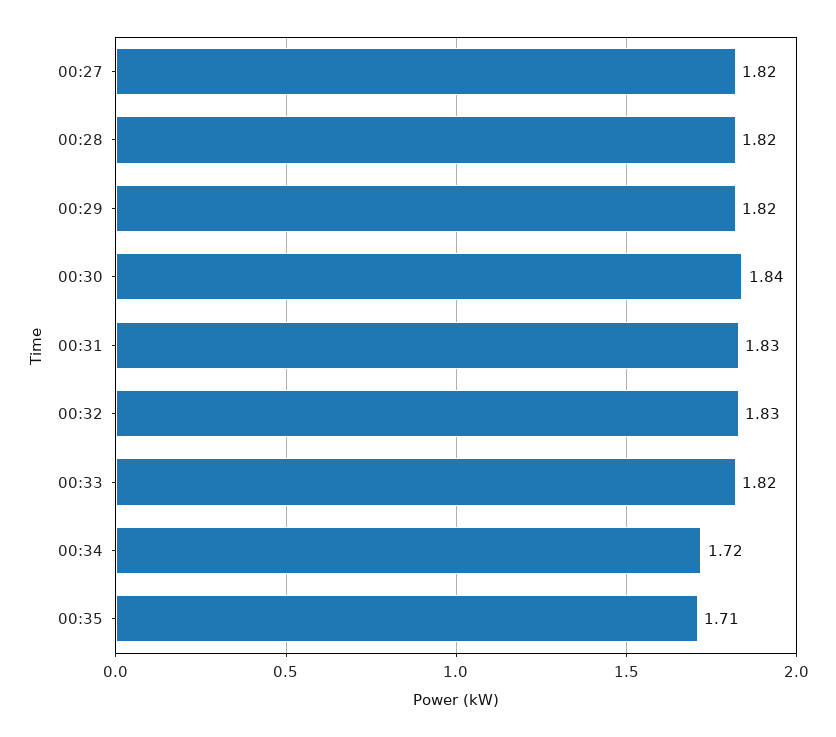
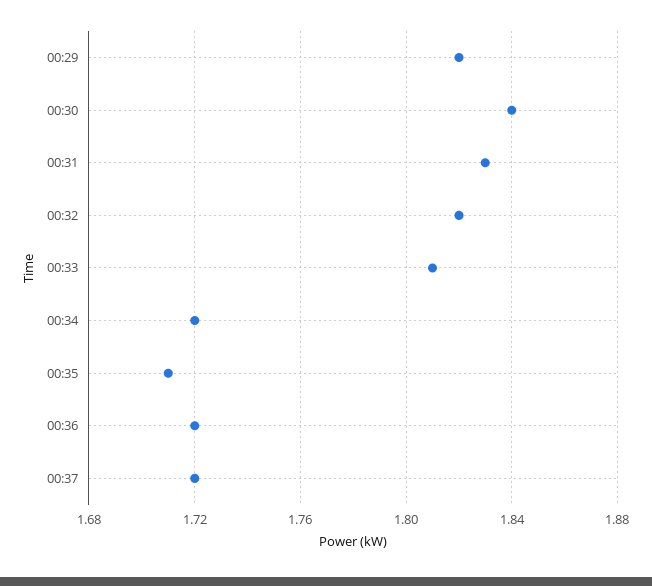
00:27: 1.82 -> none
00:28: 1.82 -> none
00:32: 1.83 -> 1.82
00:33: 1.82 -> 1.81
00:36: none -> 1.72
00:37: none -> 1.72

